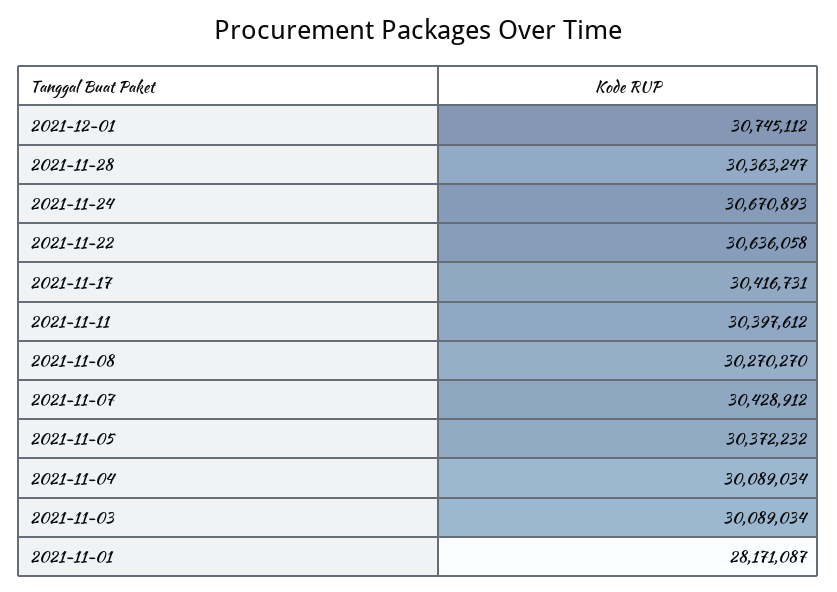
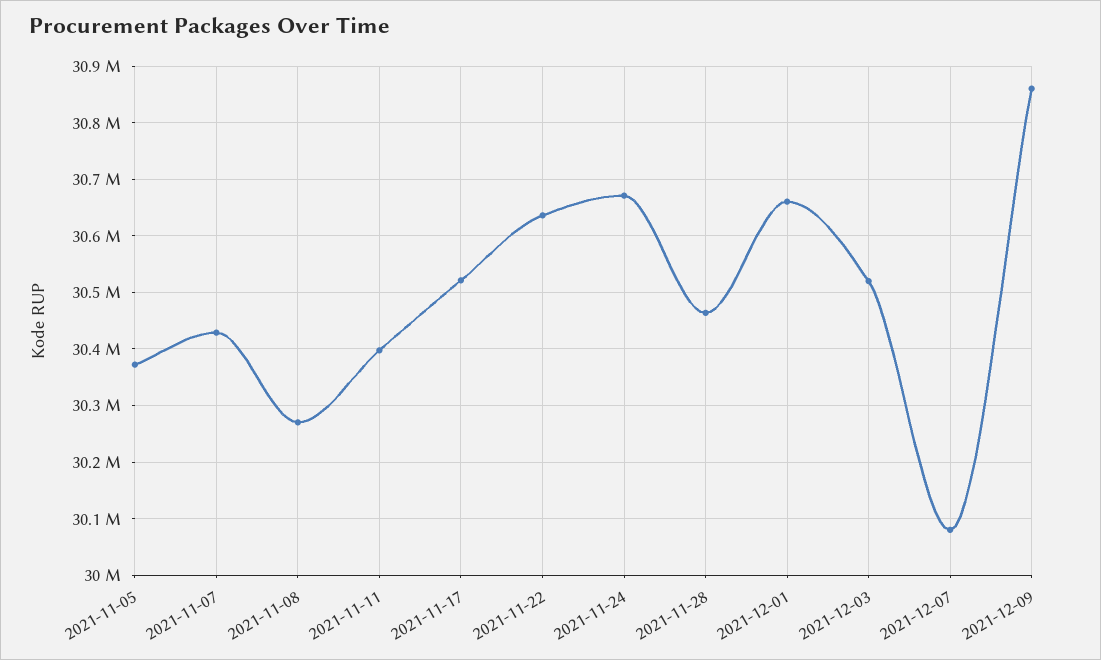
2021-12-01: 30745112 -> 30660000
2021-11-28: 30363247 -> 30460000
2021-11-17: 30416731 -> 30520000
2021-11-04: 30089034 -> none
2021-11-03: 30089034 -> none
2021-11-01: 28171087 -> none
2021-12-03: none -> 30520000
2021-12-07: none -> 30080000
2021-12-09: none -> 30860000

